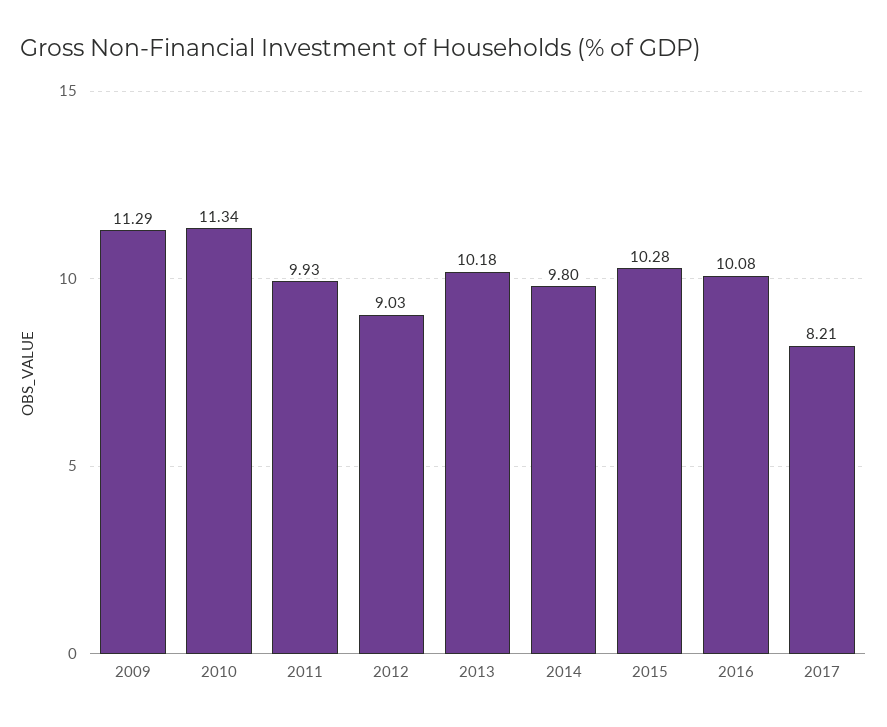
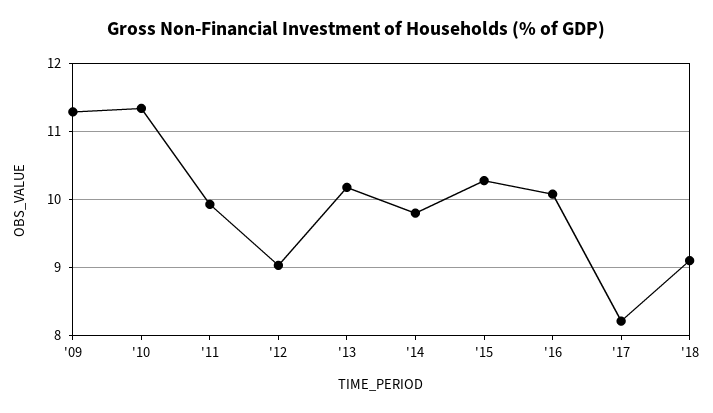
'18: none -> 9.1

